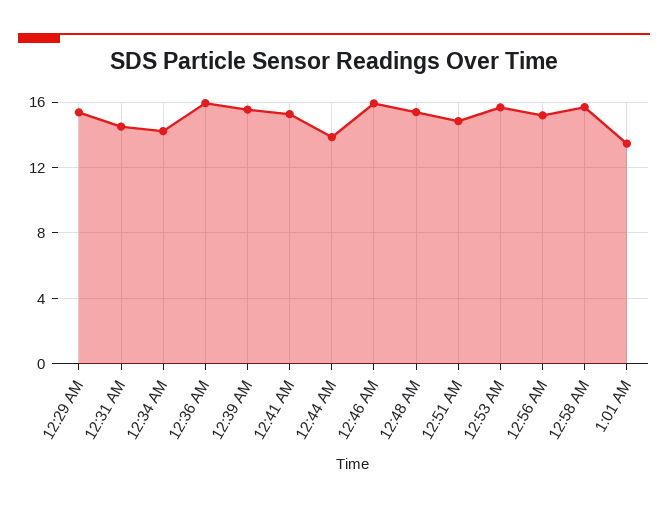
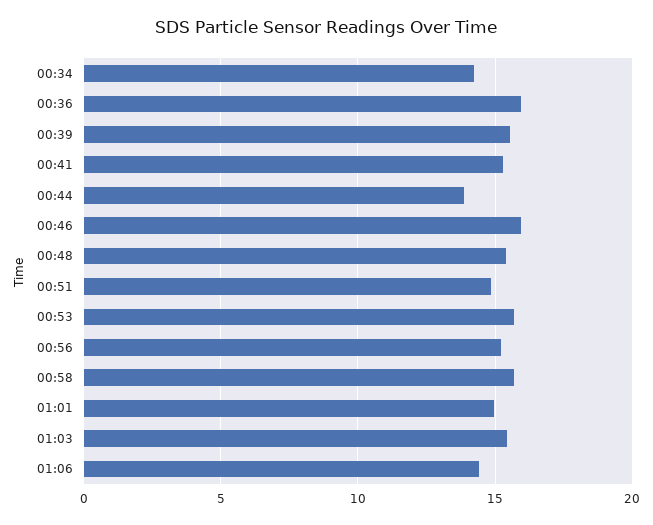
12:29 AM: 15.5 -> none
12:31 AM: 14.5 -> none
1:01 AM: 13.5 -> 15
01:03: none -> 15.5
01:06: none -> 14.5

